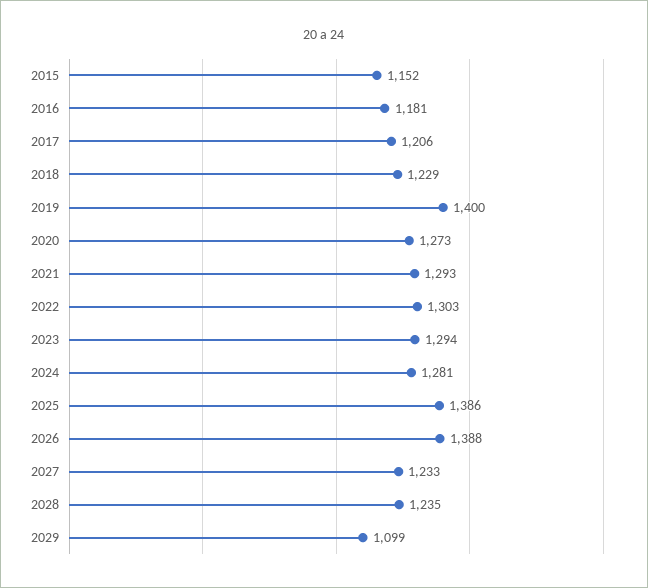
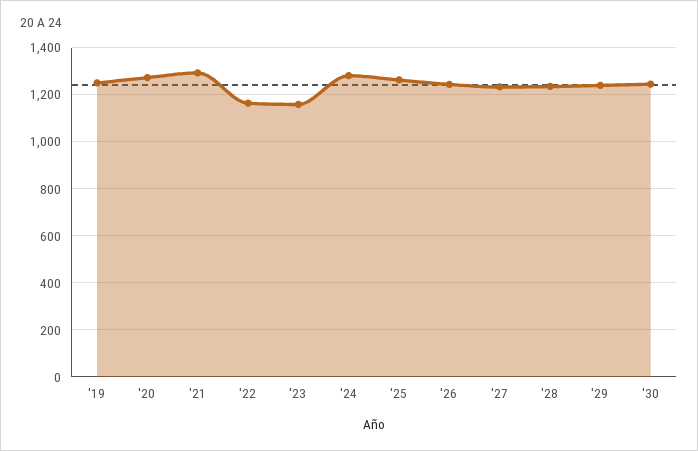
2015: 1152 -> none
2016: 1181 -> none
2017: 1206 -> none
2018: 1229 -> none
2019: 1400 -> 1250
2022: 1303 -> 1150
2023: 1294 -> 1150
2025: 1386 -> 1250
2026: 1388 -> 1250
2029: 1099 -> 1250
'30: none -> 1250

